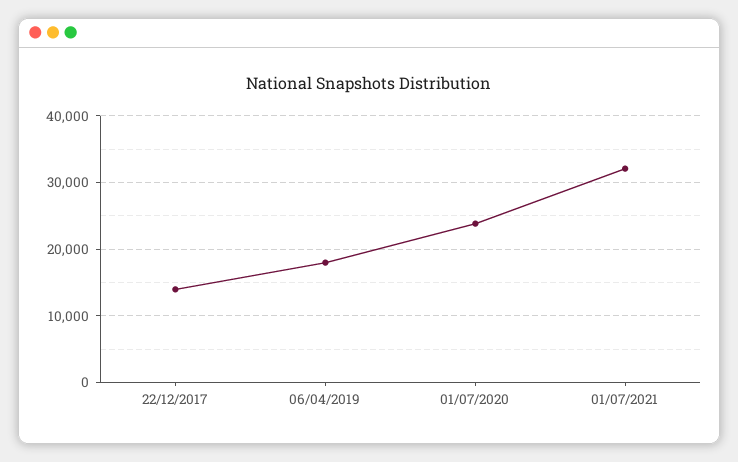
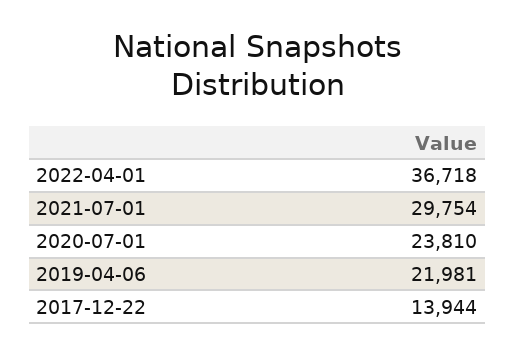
06/04/2019: 18000 -> 21981
01/07/2021: 32000 -> 29754
2022-04-01: none -> 36718

